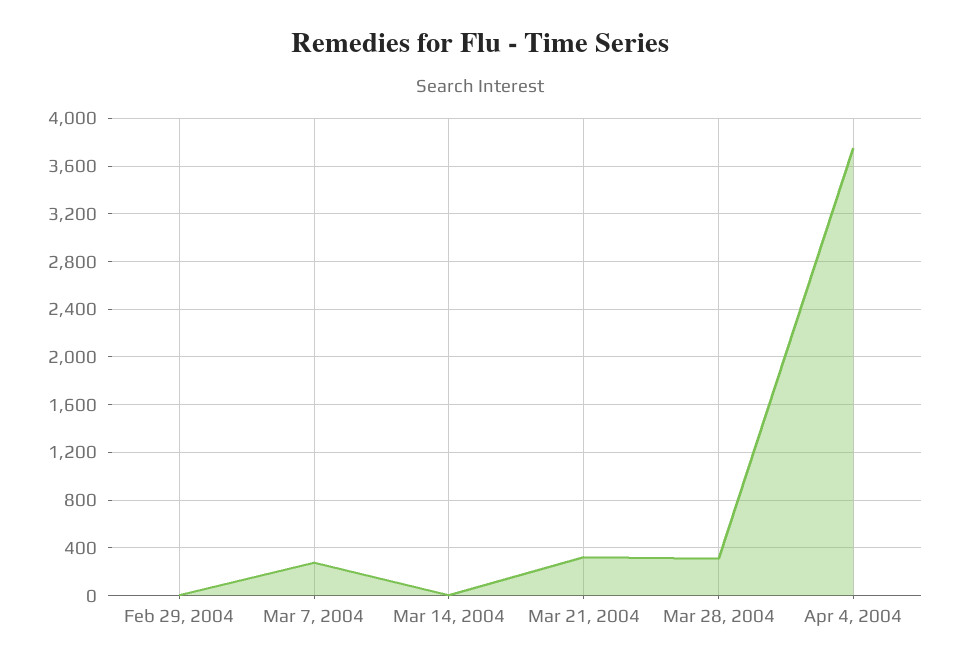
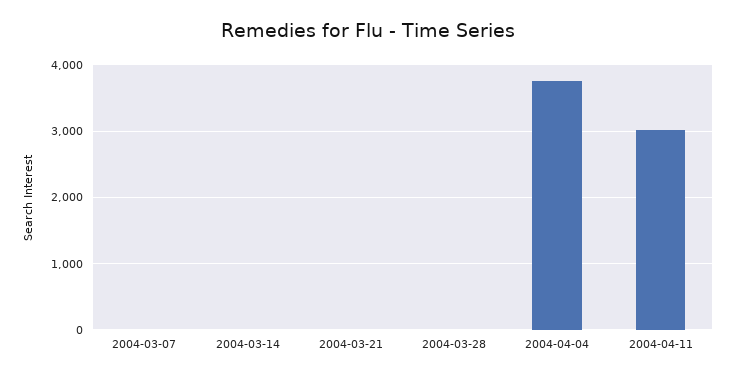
Feb 29, 2004: 0 -> none
Mar 7, 2004: 300 -> 0
Mar 21, 2004: 300 -> 0
Mar 28, 2004: 300 -> 0
2004-04-11: none -> 3000

